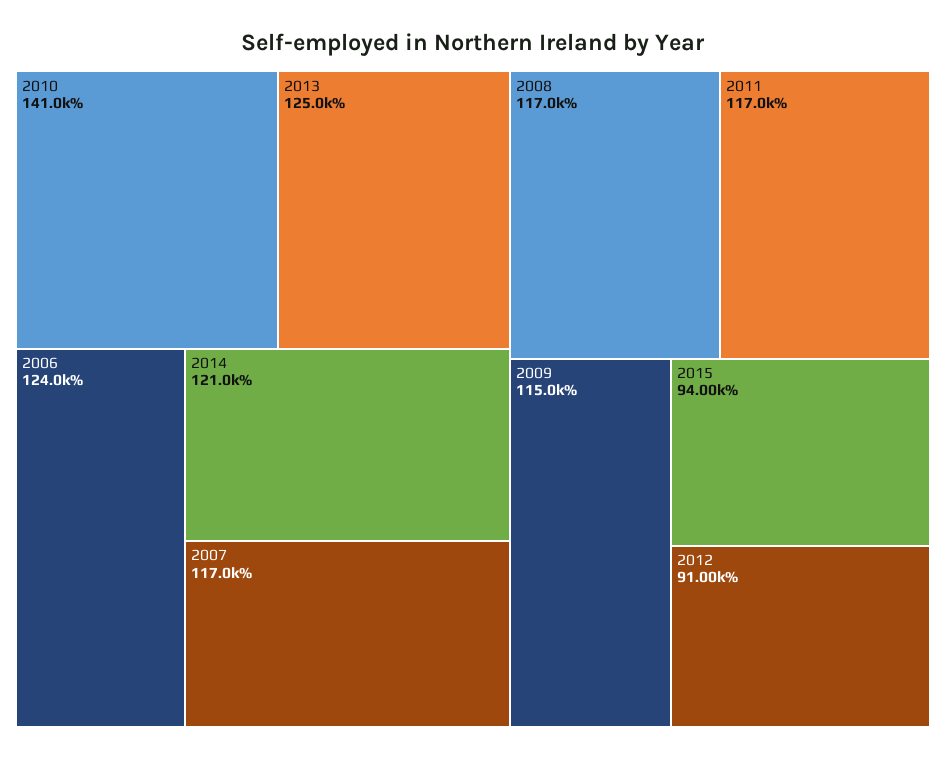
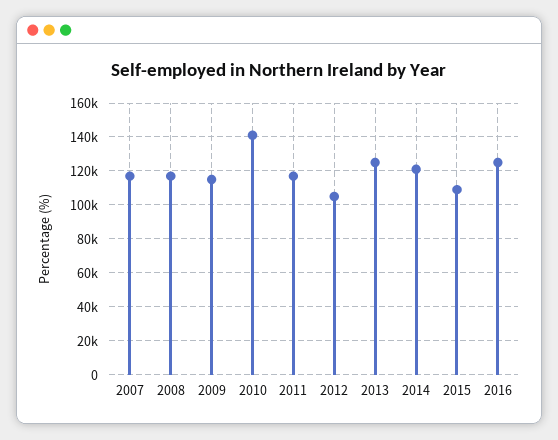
2006: 124000 -> none
2015: 94000 -> 110000
2012: 91000 -> 105000
2016: none -> 125000

